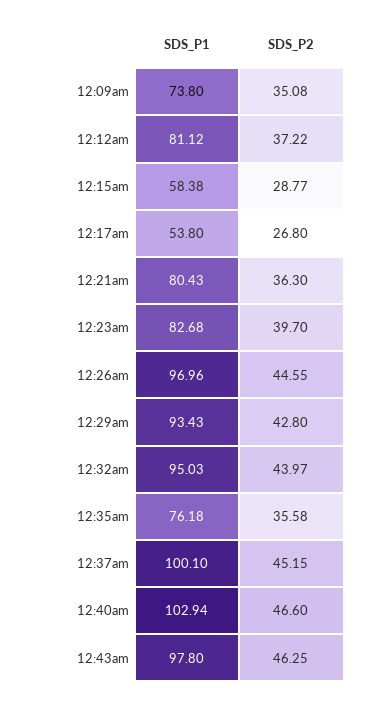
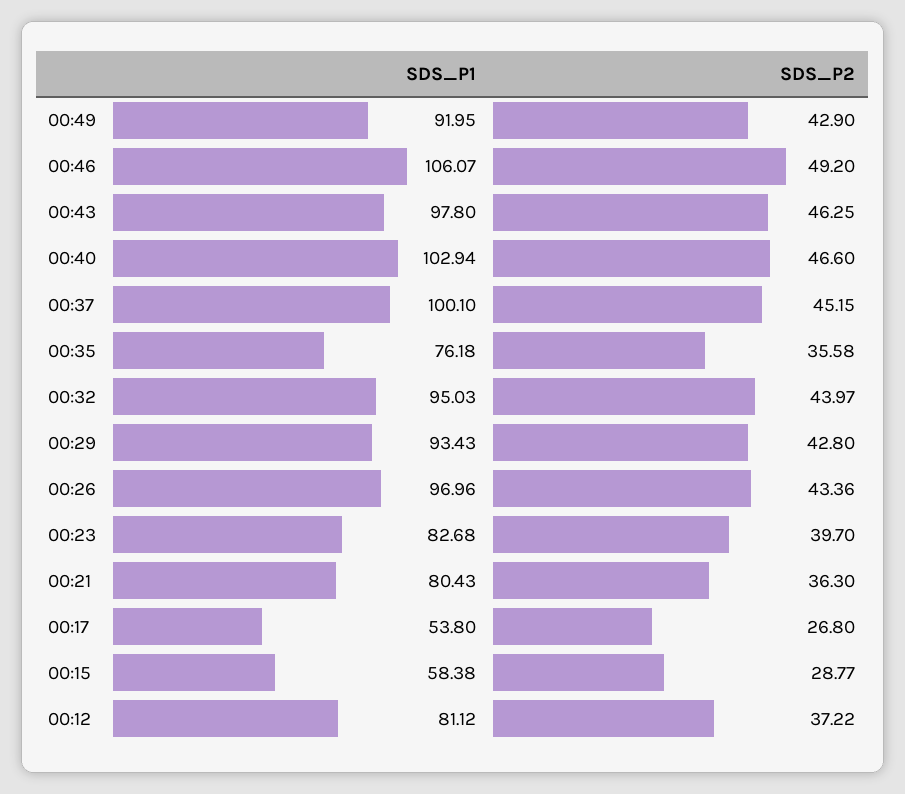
SDS_P1, 12:09am: 73.8 -> none
SDS_P2, 12:09am: 35.08 -> none
SDS_P2, 12:26am: 44.55 -> 43.36
SDS_P1, 00:49: none -> 91.95
SDS_P2, 00:49: none -> 42.9
SDS_P1, 00:46: none -> 106.07
SDS_P2, 00:46: none -> 49.2

